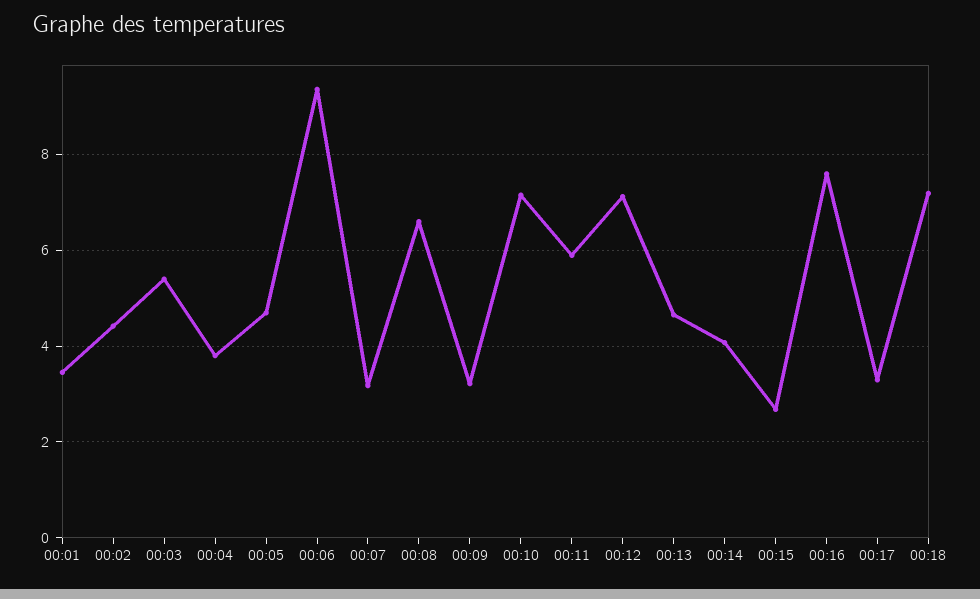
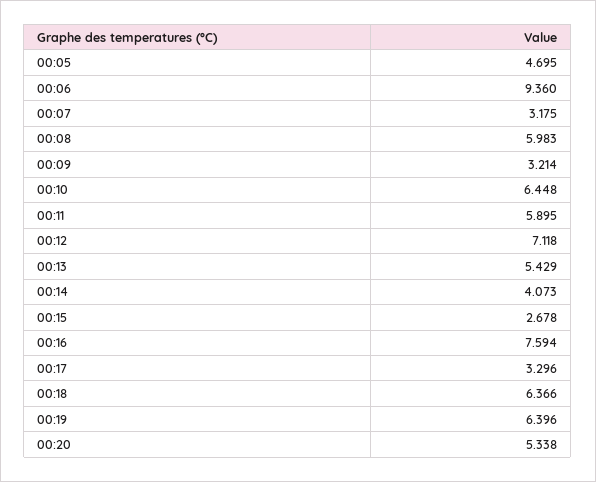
00:01: 3.4 -> none
00:02: 4.4 -> none
00:03: 5.4 -> none
00:04: 3.8 -> none
00:08: 6.6 -> 5.983
00:10: 7.2 -> 6.448
00:13: 4.6 -> 5.429
00:18: 7.2 -> 6.366
00:19: none -> 6.396
00:20: none -> 5.338

